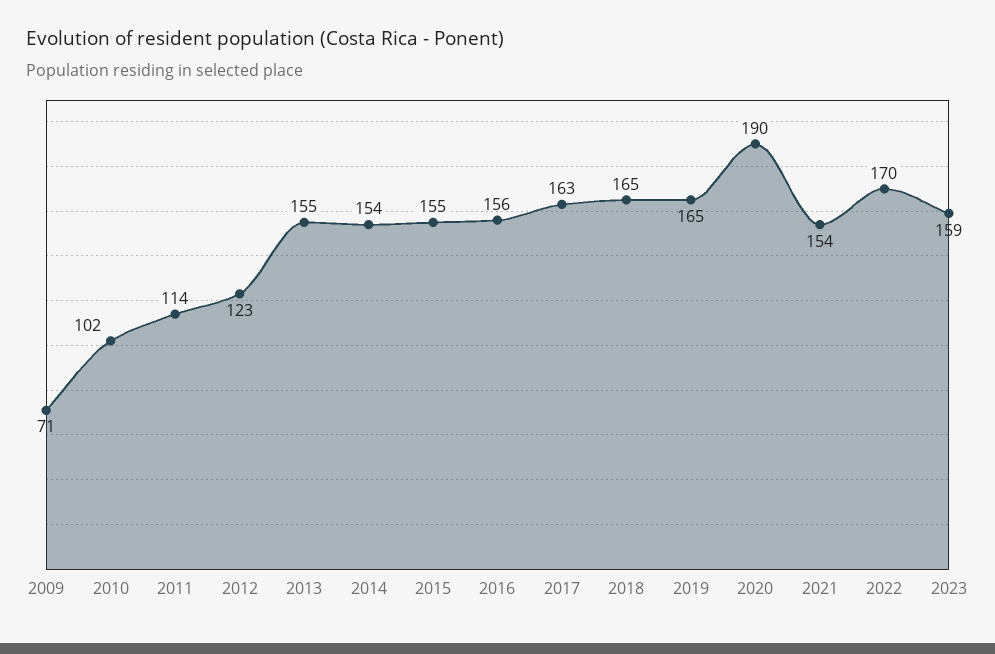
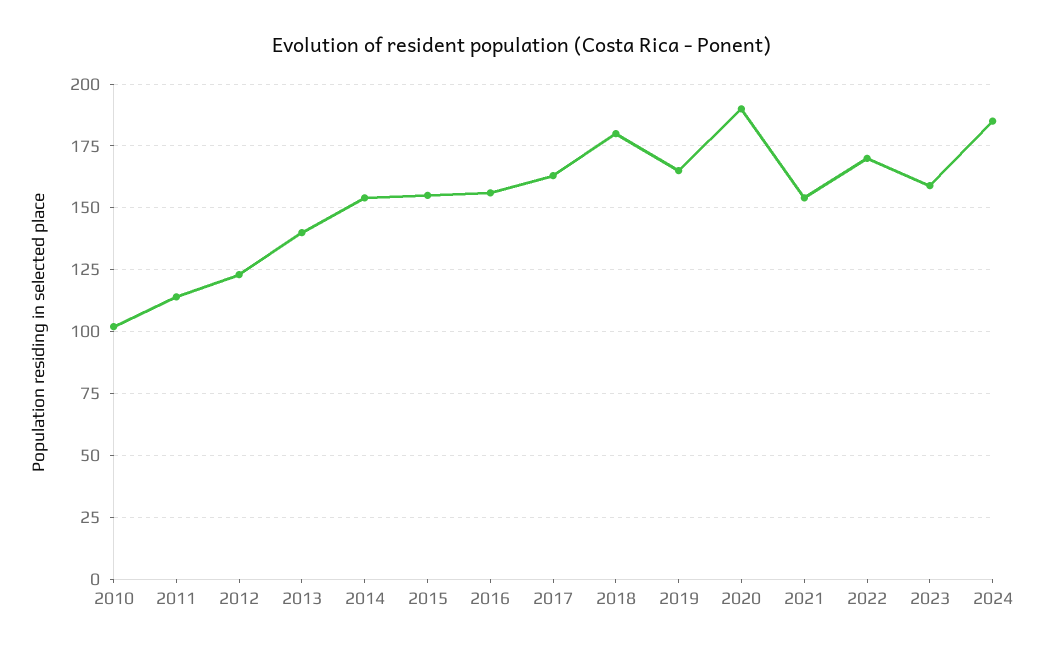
2009: 71 -> none
2013: 155 -> 140
2018: 165 -> 180
2024: none -> 185

